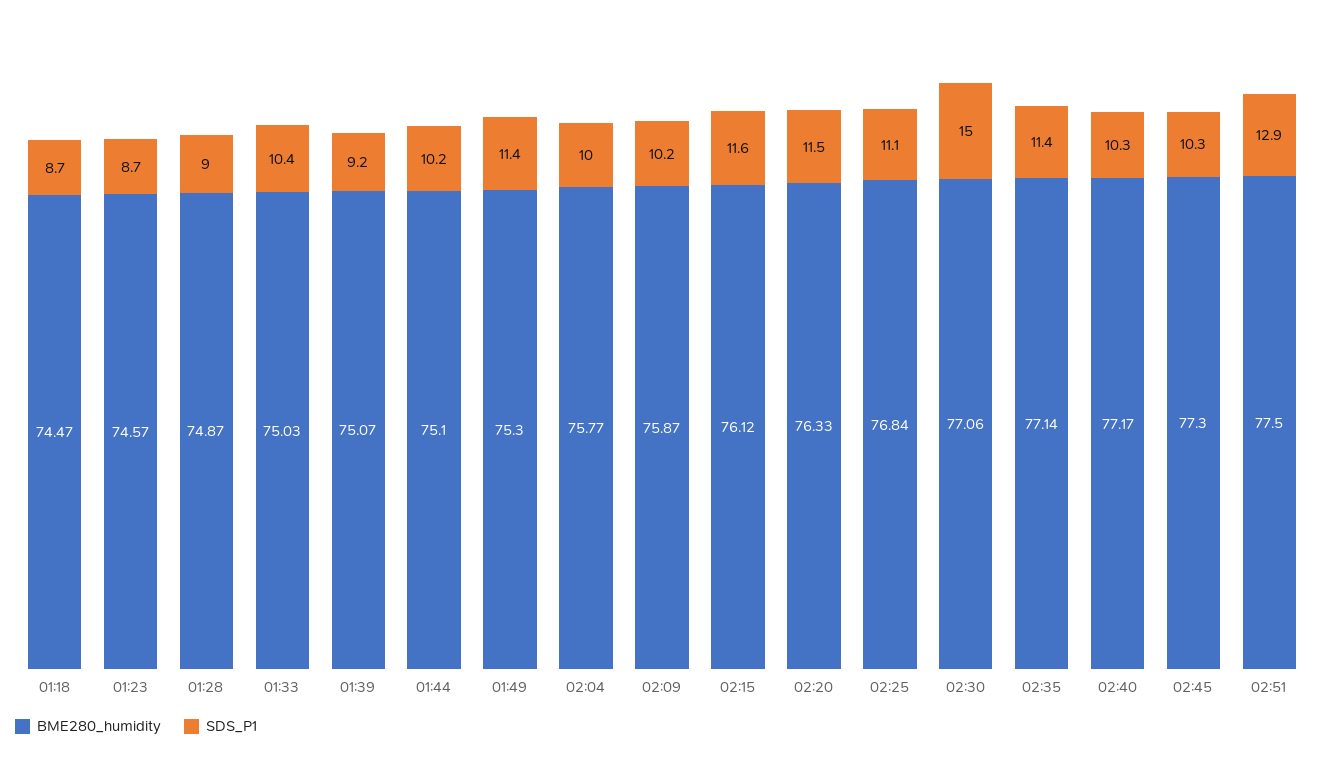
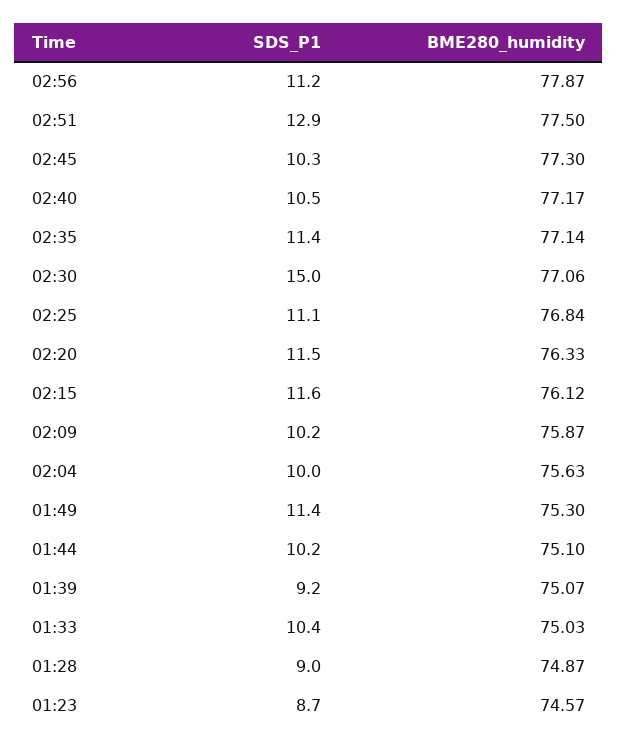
BME280_humidity, 01:18: 74.47 -> none
SDS_P1, 01:18: 8.7 -> none
BME280_humidity, 02:04: 75.77 -> 75.63
SDS_P1, 02:40: 10.3 -> 10.5
SDS_P1, 02:56: none -> 11.2
BME280_humidity, 02:56: none -> 77.87

